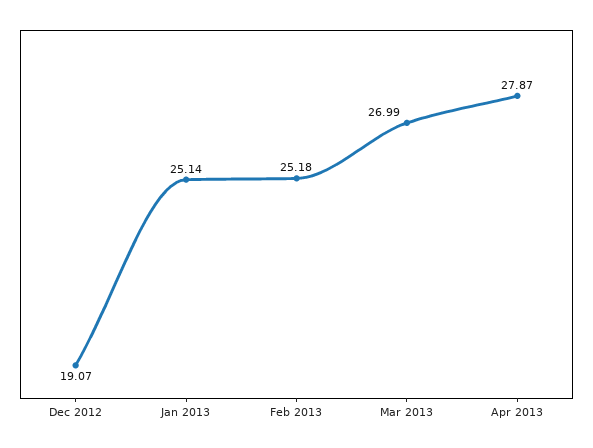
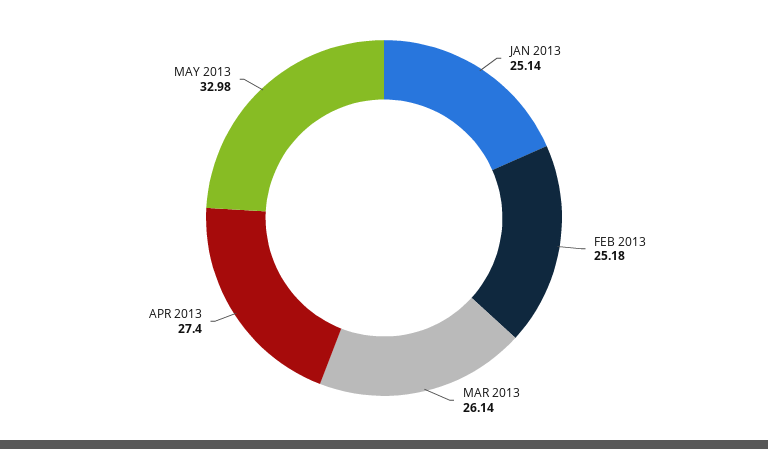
Dec 2012: 19.07 -> none
Mar 2013: 26.99 -> 26.14
Apr 2013: 27.87 -> 27.4
MAY 2013: none -> 32.98

